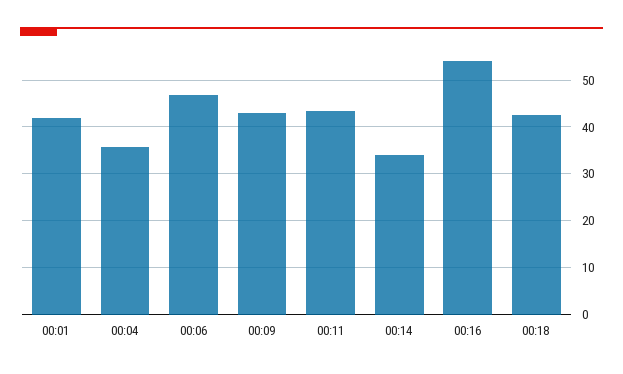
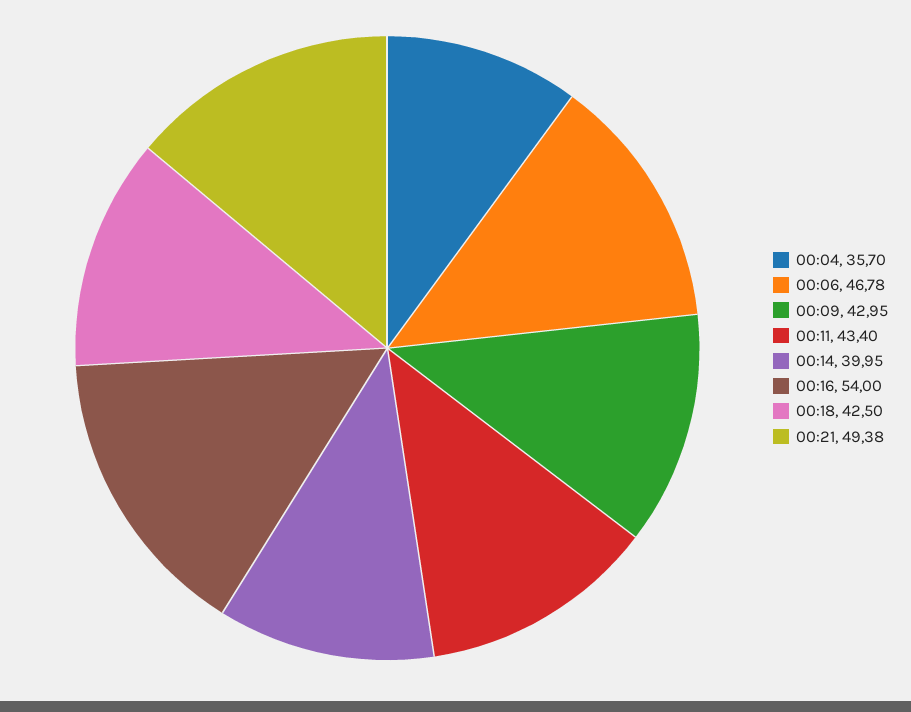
00:01: 42 -> none
00:14: 34 -> 39.95
00:21: none -> 49.38

